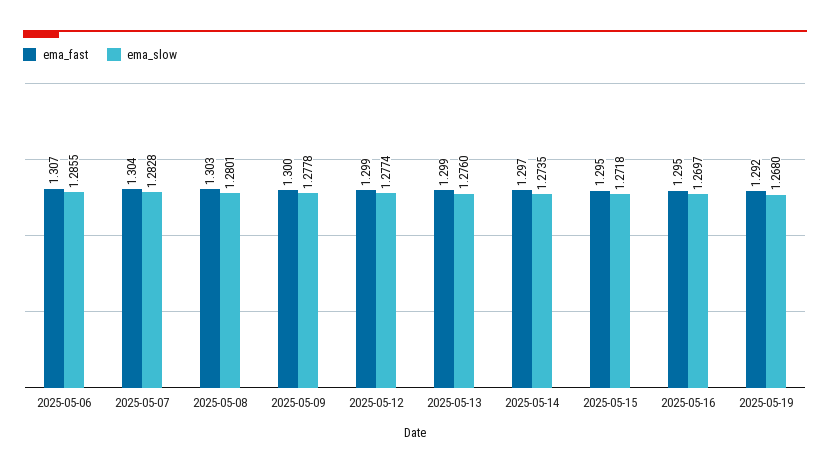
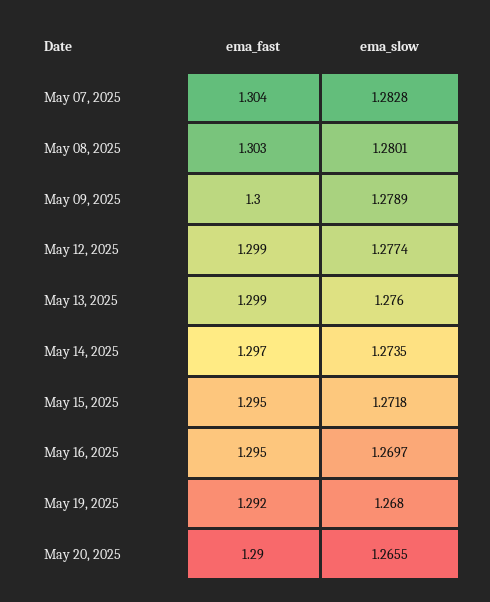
ema_fast, 2025-05-06: 1.307 -> none
ema_slow, 2025-05-06: 1.2855 -> none
ema_slow, 2025-05-09: 1.2778 -> 1.2789
ema_fast, May 20, 2025: none -> 1.29
ema_slow, May 20, 2025: none -> 1.2655

